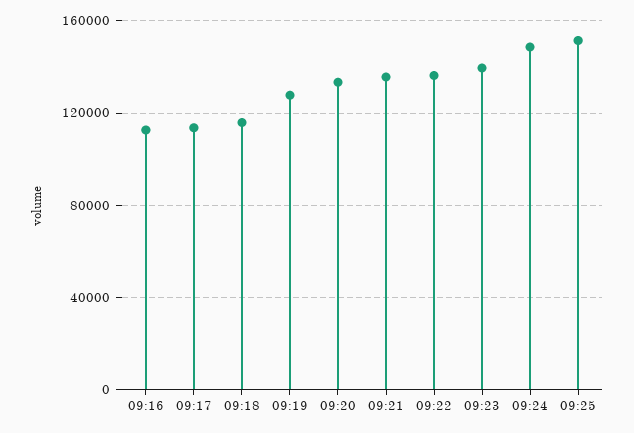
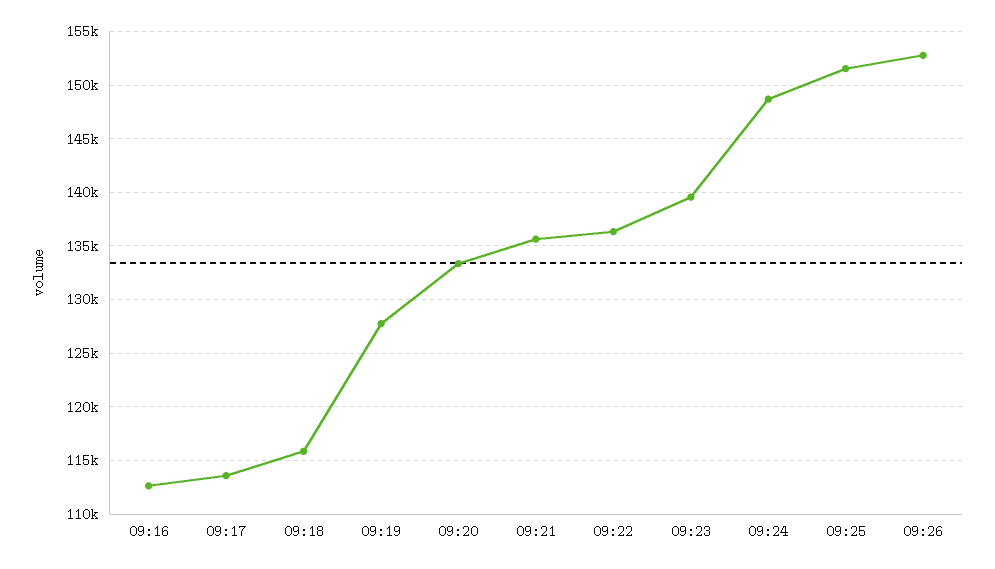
09:26: none -> 153000

